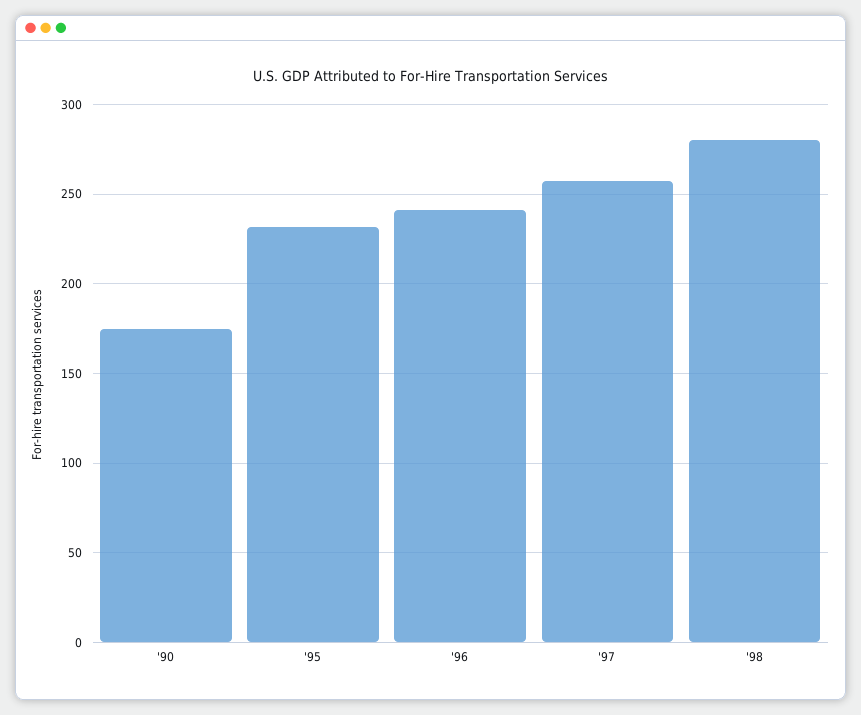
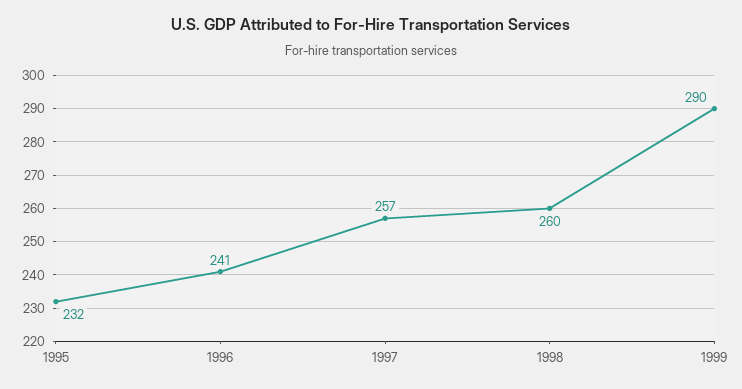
'90: 175 -> none
'98: 280 -> 260
1999: none -> 290

